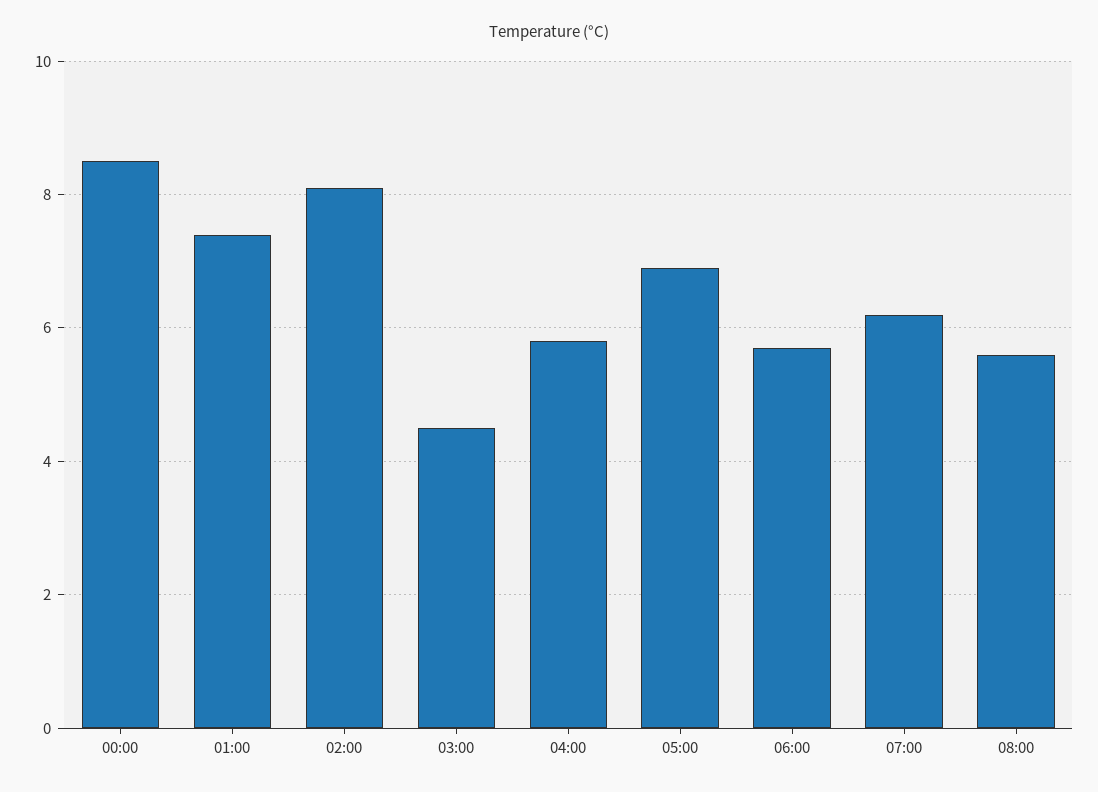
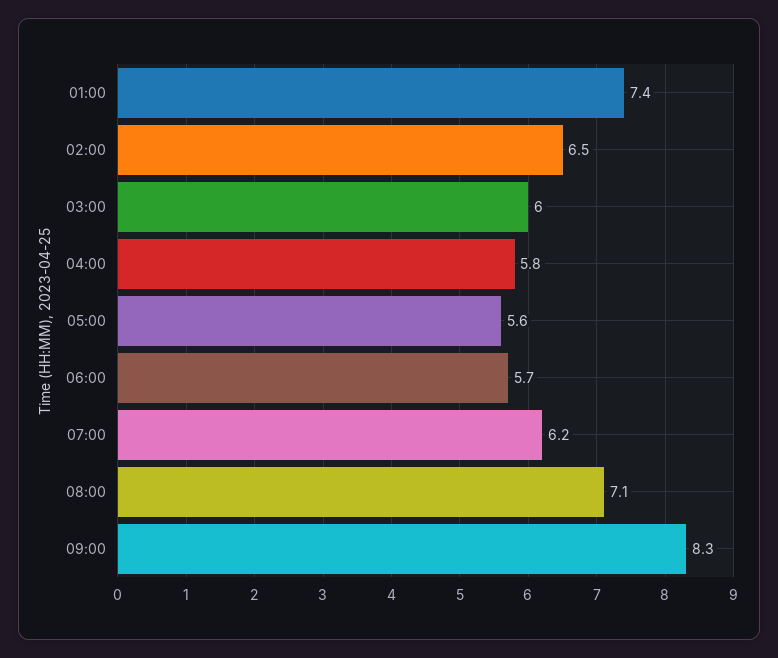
00:00: 8.5 -> none
02:00: 8 -> 6.5
03:00: 4.5 -> 6
05:00: 7 -> 5.6
08:00: 5.5 -> 7.1
09:00: none -> 8.3

